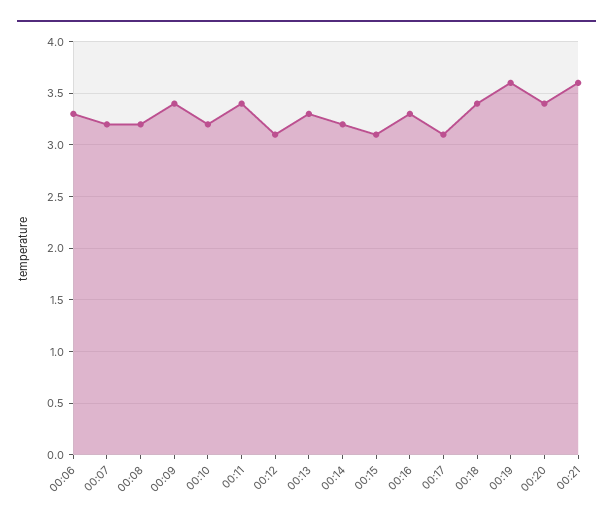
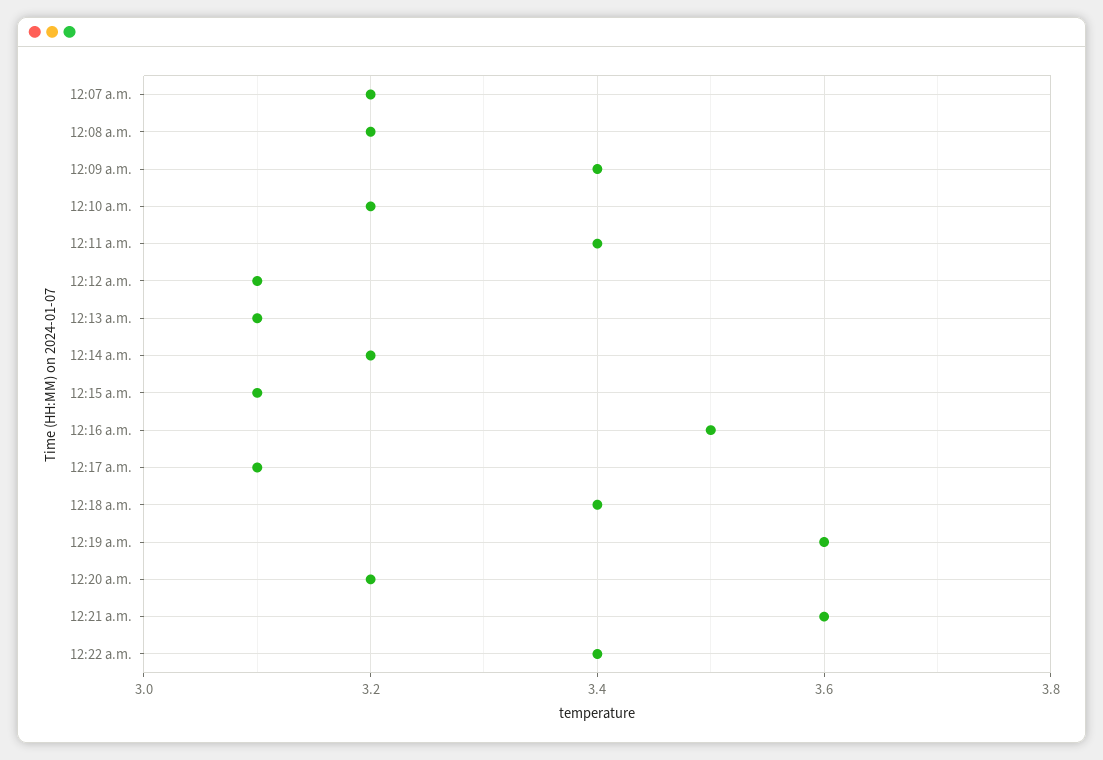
00:06: 3.3 -> none
00:13: 3.3 -> 3.1
00:16: 3.3 -> 3.5
00:20: 3.4 -> 3.2
12:22 a.m.: none -> 3.4

